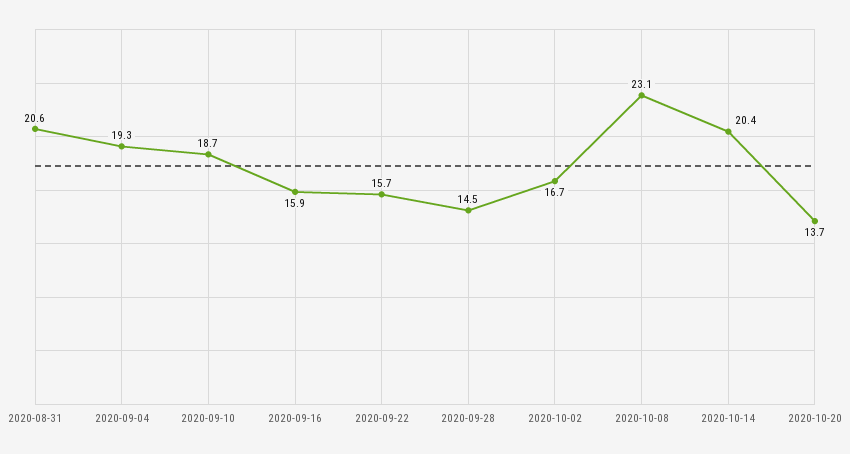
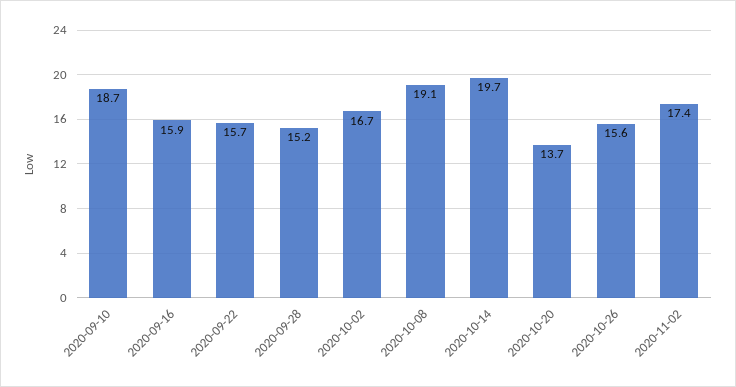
2020-08-31: 20.6 -> none
2020-09-04: 19.3 -> none
2020-09-28: 14.5 -> 15.2
2020-10-08: 23.1 -> 19.1
2020-10-14: 20.4 -> 19.7
2020-10-26: none -> 15.6
2020-11-02: none -> 17.4

